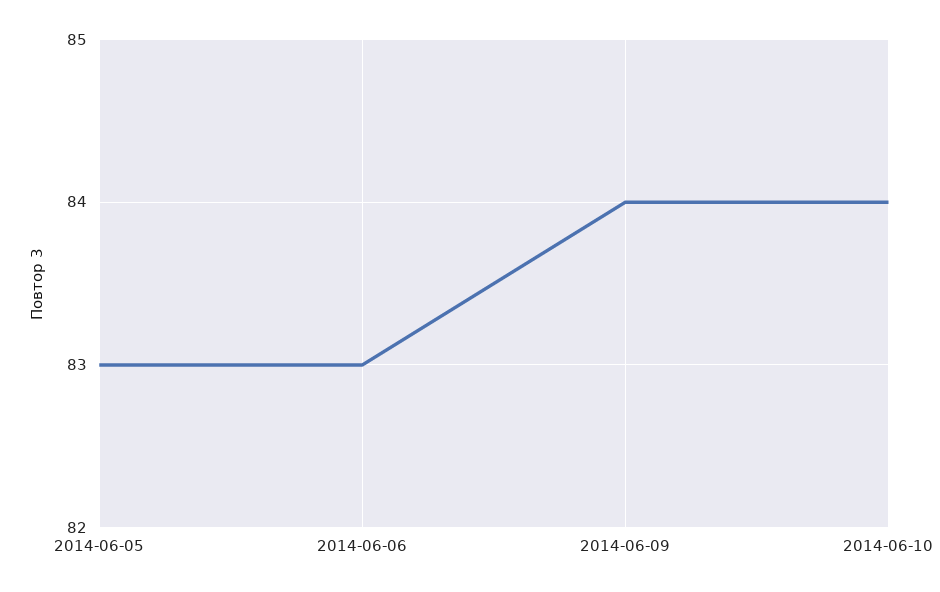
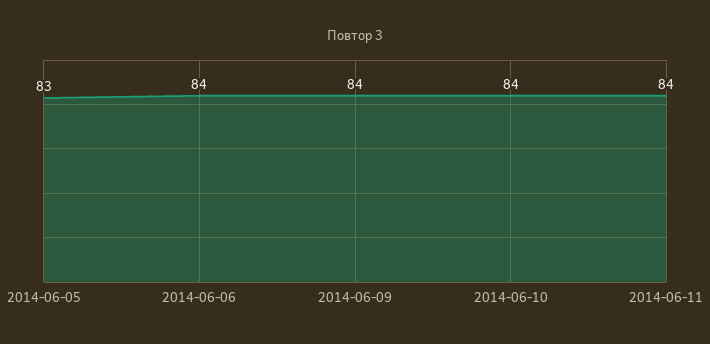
2014-06-06: 83 -> 84
2014-06-11: none -> 84

